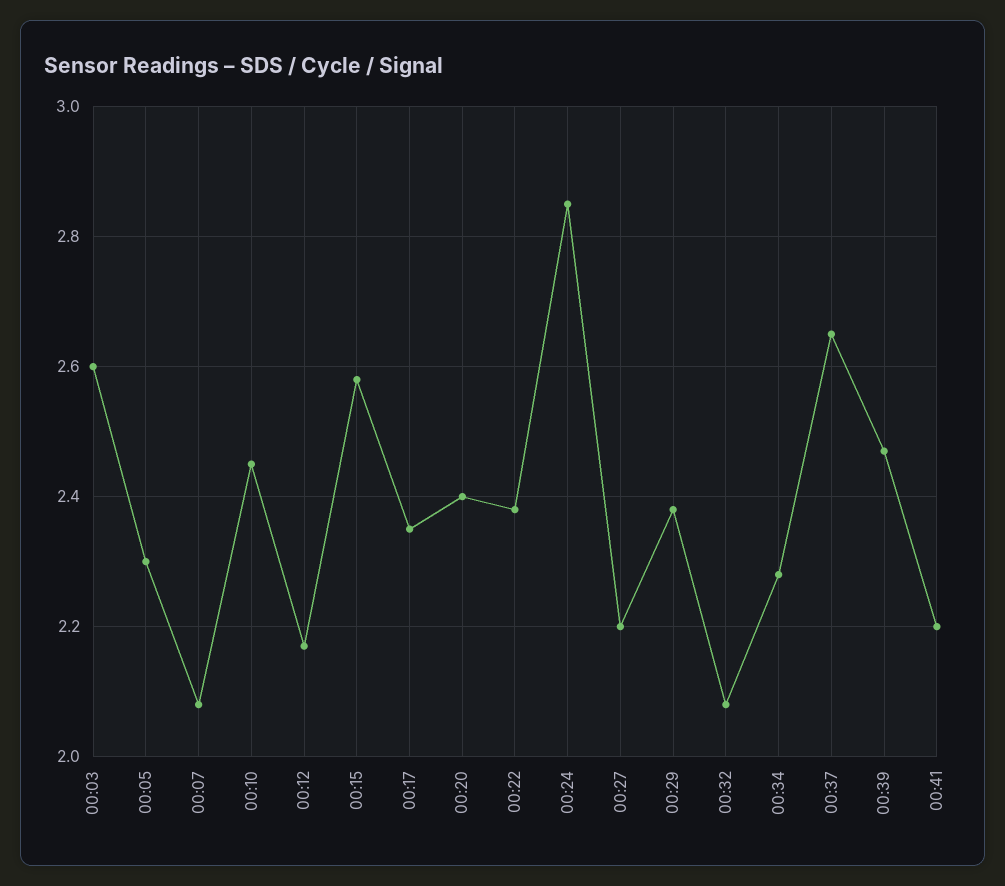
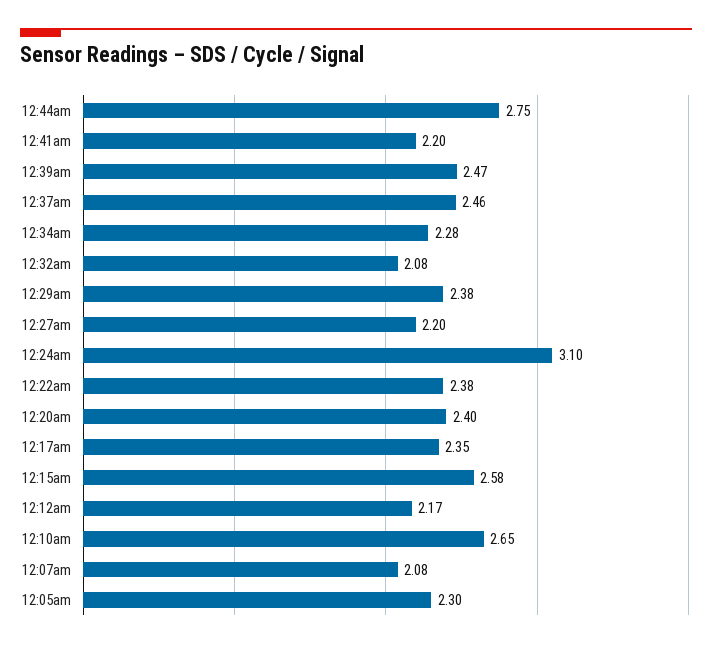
00:03: 2.6 -> none
00:10: 2.45 -> 2.65
00:24: 2.85 -> 3.1
00:37: 2.65 -> 2.46
12:44am: none -> 2.75

